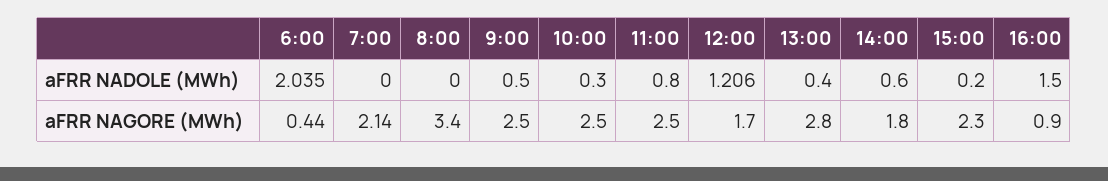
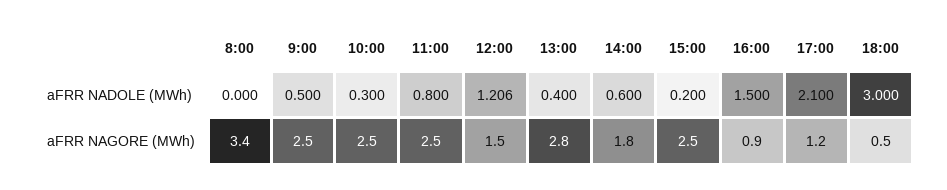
6:00, aFRR NADOLE (MWh): 2.035 -> none
7:00, aFRR NADOLE (MWh): 0 -> none
6:00, aFRR NAGORE (MWh): 0.44 -> none
7:00, aFRR NAGORE (MWh): 2.14 -> none
12:00, aFRR NAGORE (MWh): 1.7 -> 1.5
15:00, aFRR NAGORE (MWh): 2.3 -> 2.5
17:00, aFRR NADOLE (MWh): none -> 2.1
18:00, aFRR NADOLE (MWh): none -> 3
17:00, aFRR NAGORE (MWh): none -> 1.2
18:00, aFRR NAGORE (MWh): none -> 0.5

